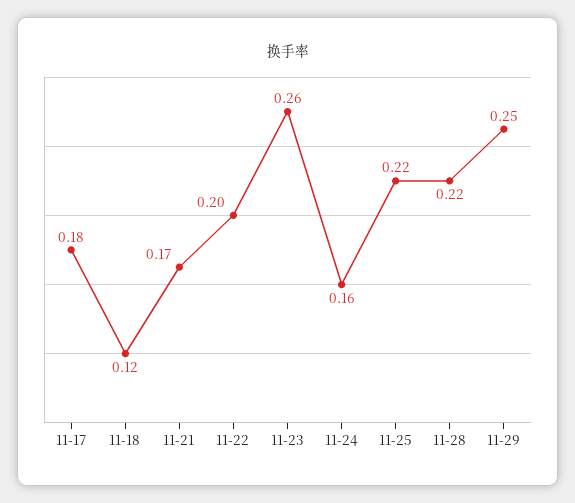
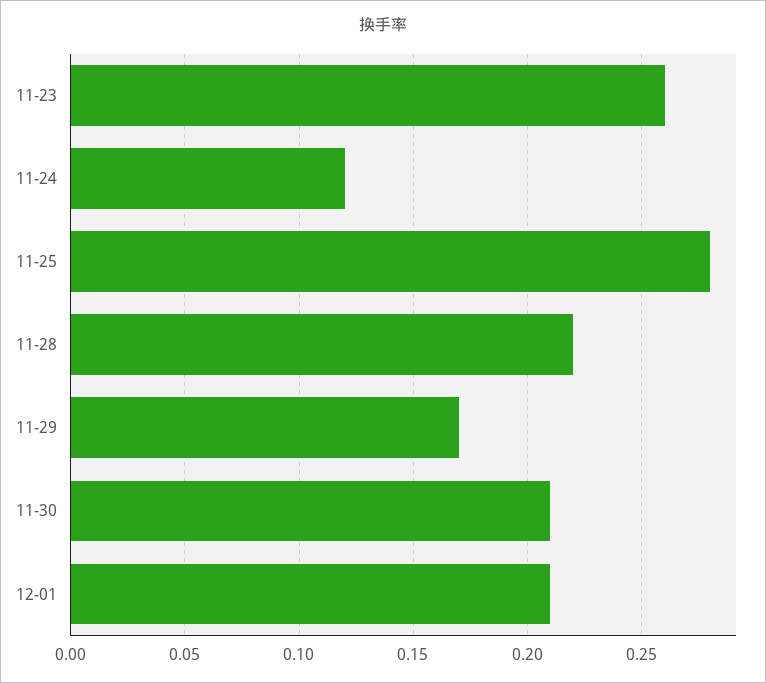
11-17: 0.18 -> none
11-18: 0.12 -> none
11-21: 0.17 -> none
11-22: 0.2 -> none
11-24: 0.16 -> 0.12
11-25: 0.22 -> 0.28
11-29: 0.25 -> 0.17
11-30: none -> 0.21
12-01: none -> 0.21

